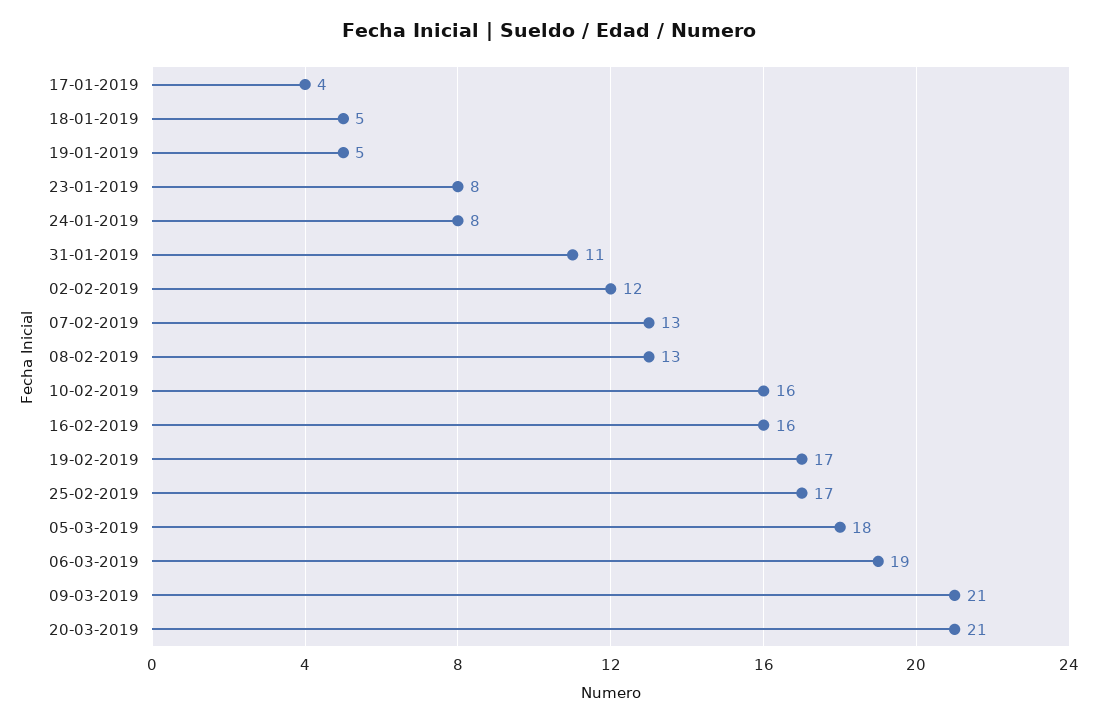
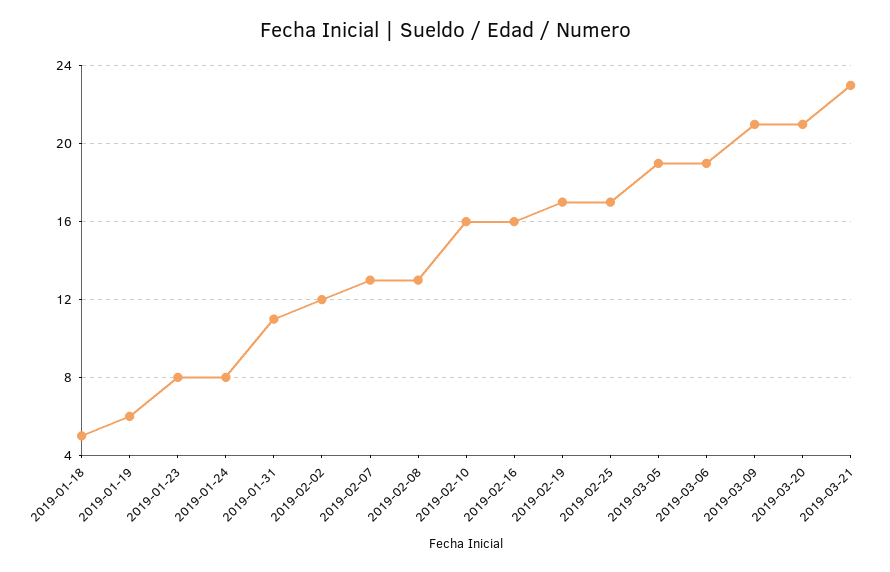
17-01-2019: 4 -> none
19-01-2019: 5 -> 6
05-03-2019: 18 -> 19
2019-03-21: none -> 23

